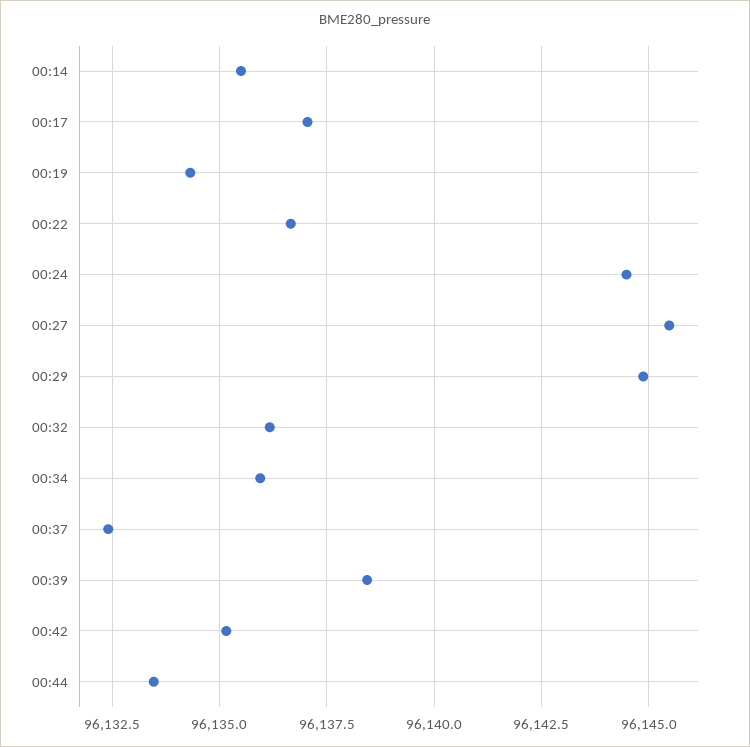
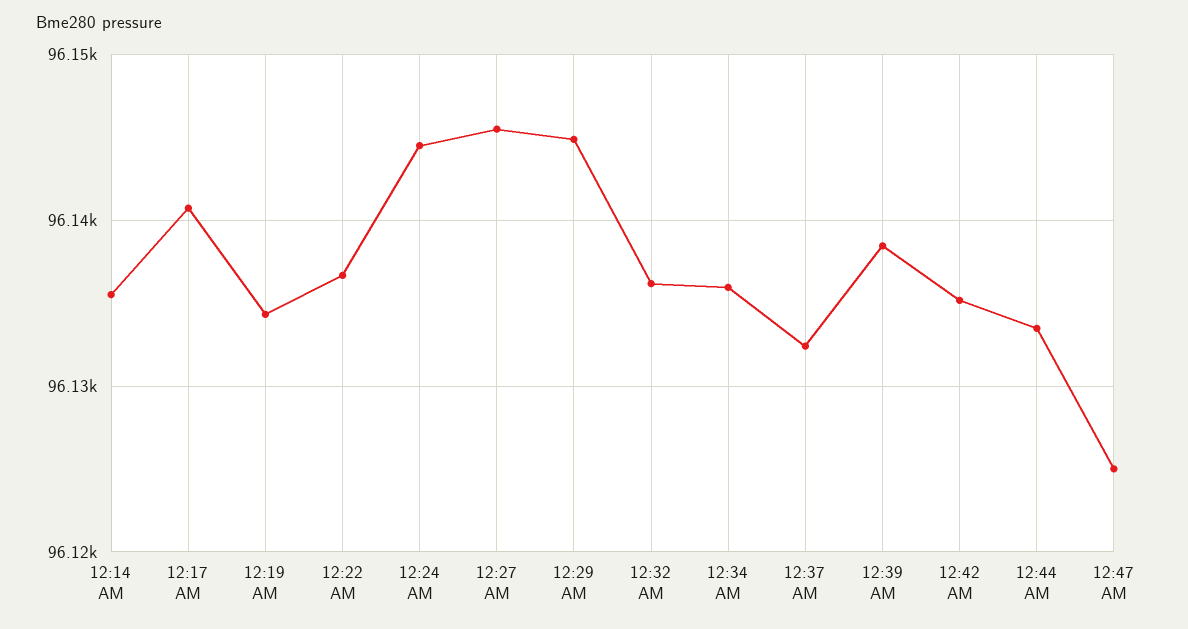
00:17: 96137 -> 96141
12:47 AM: none -> 96125

